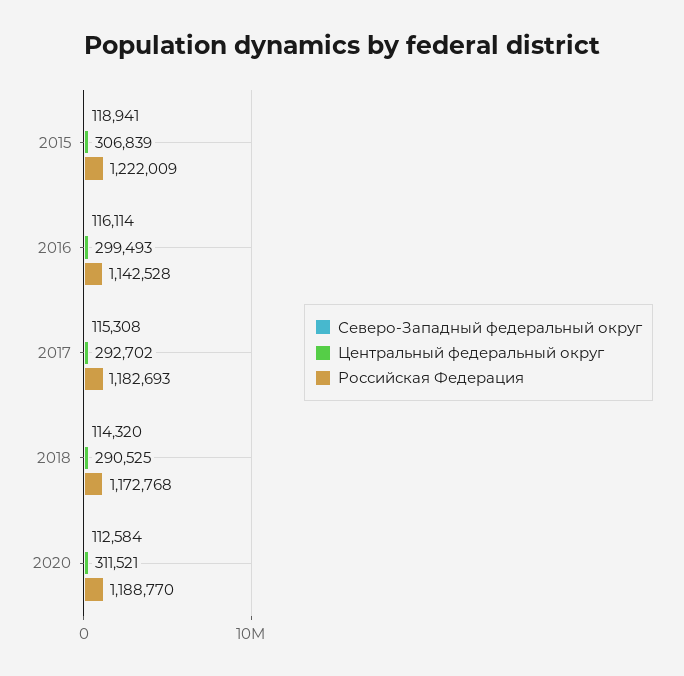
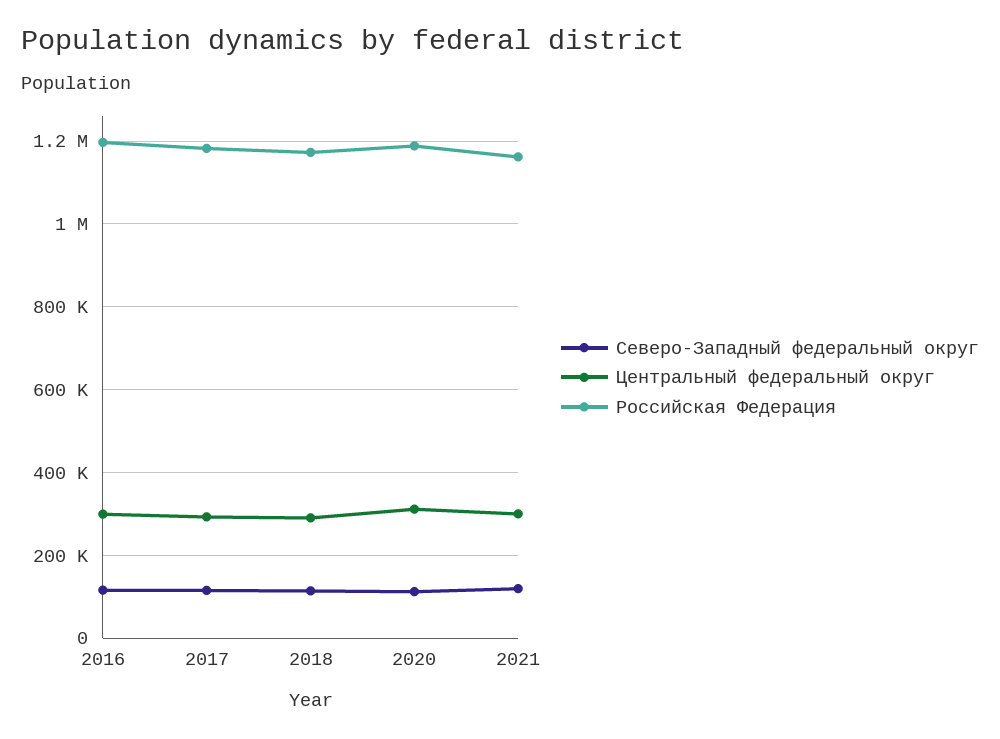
Северо-Западный федеральный округ, 2015: 118941 -> none
Центральный федеральный округ, 2015: 306839 -> none
Российская Федерация, 2015: 1222009 -> none
Российская Федерация, 2016: 1142528 -> 1200000
Северо-Западный федеральный округ, 2021: none -> 120000
Центральный федеральный округ, 2021: none -> 300000
Российская Федерация, 2021: none -> 1160000

